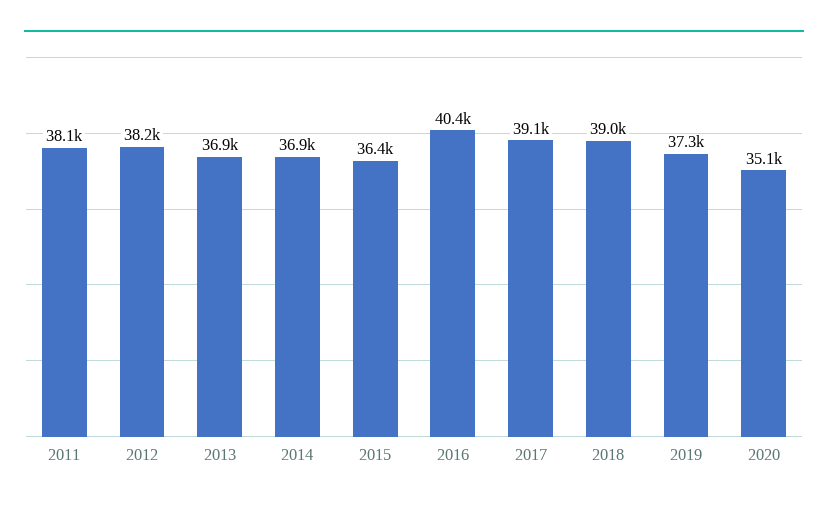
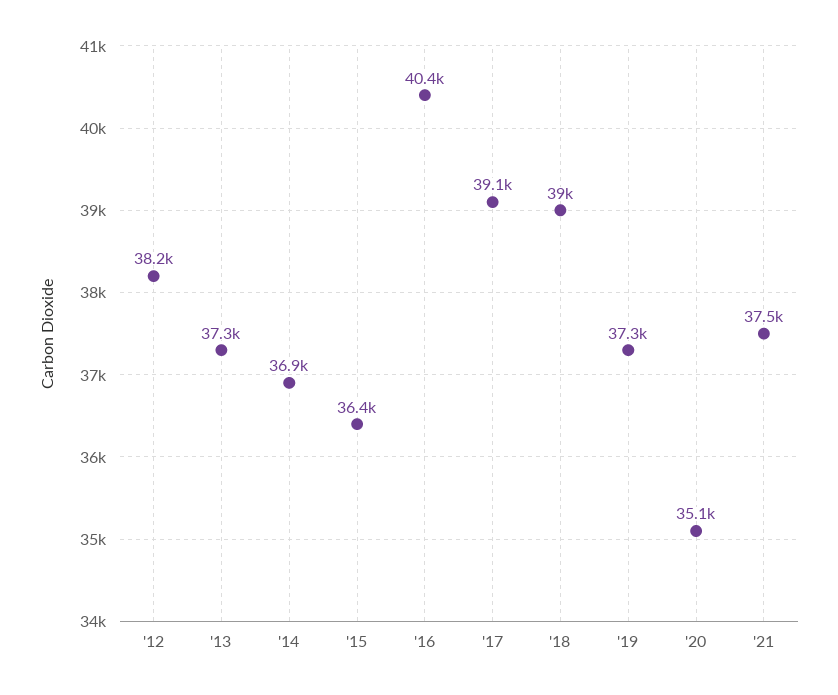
2011: 38100 -> none
2013: 36900 -> 37300
'21: none -> 37500

